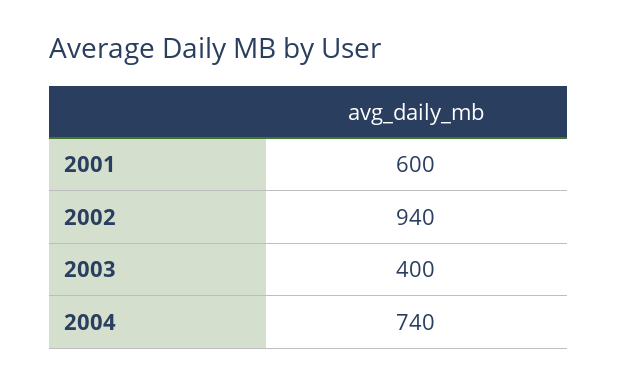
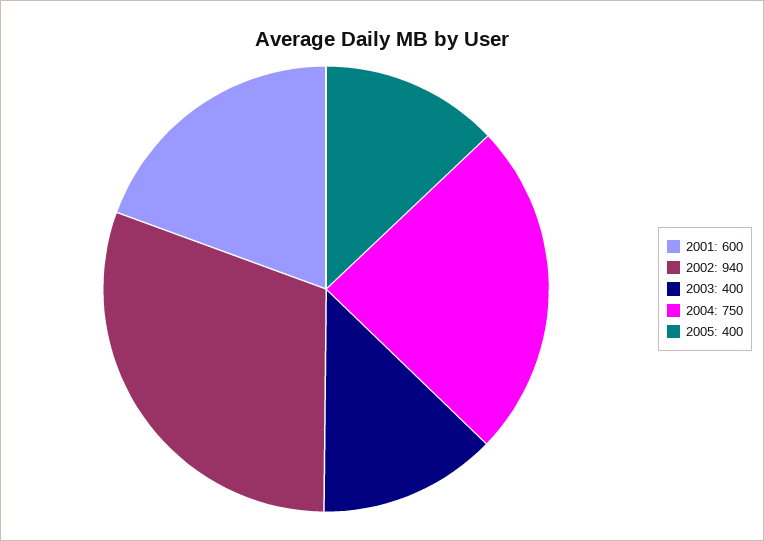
2004: 740 -> 750
2005: none -> 400

